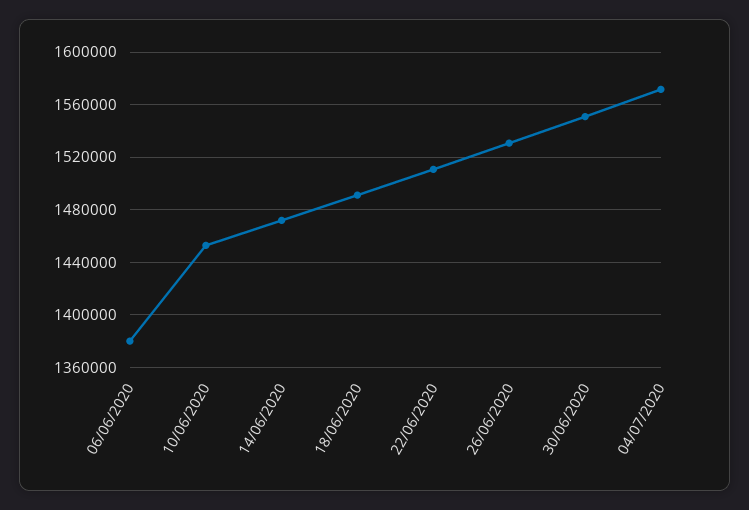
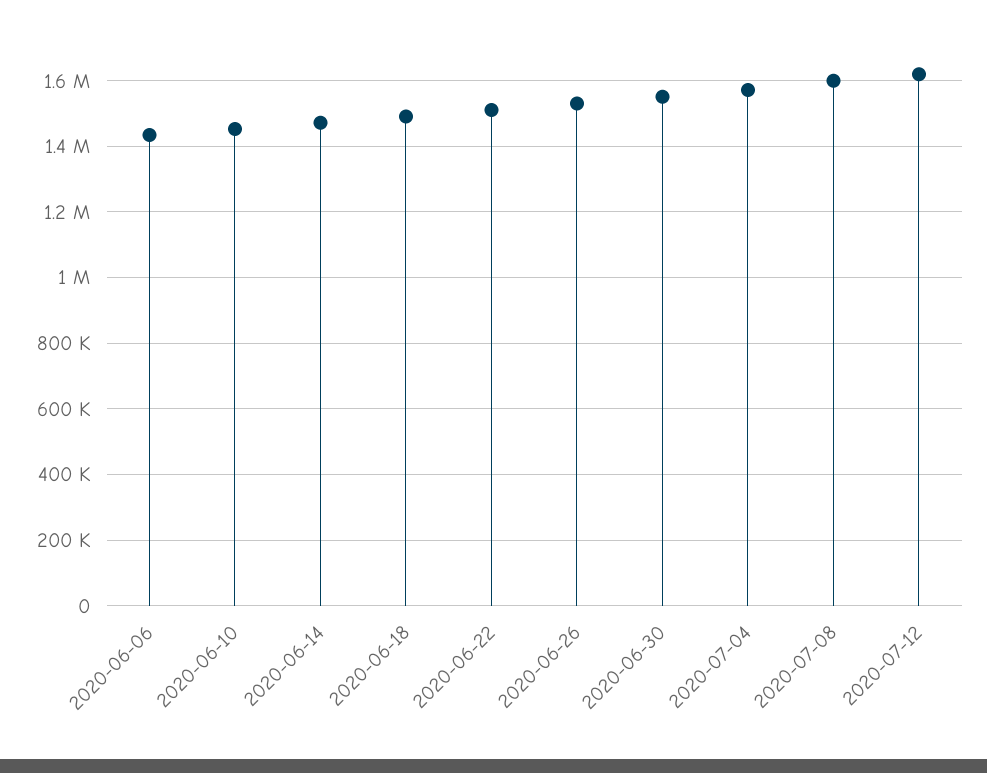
06/06/2020: 1380000 -> 1440000
2020-07-08: none -> 1600000
2020-07-12: none -> 1620000

